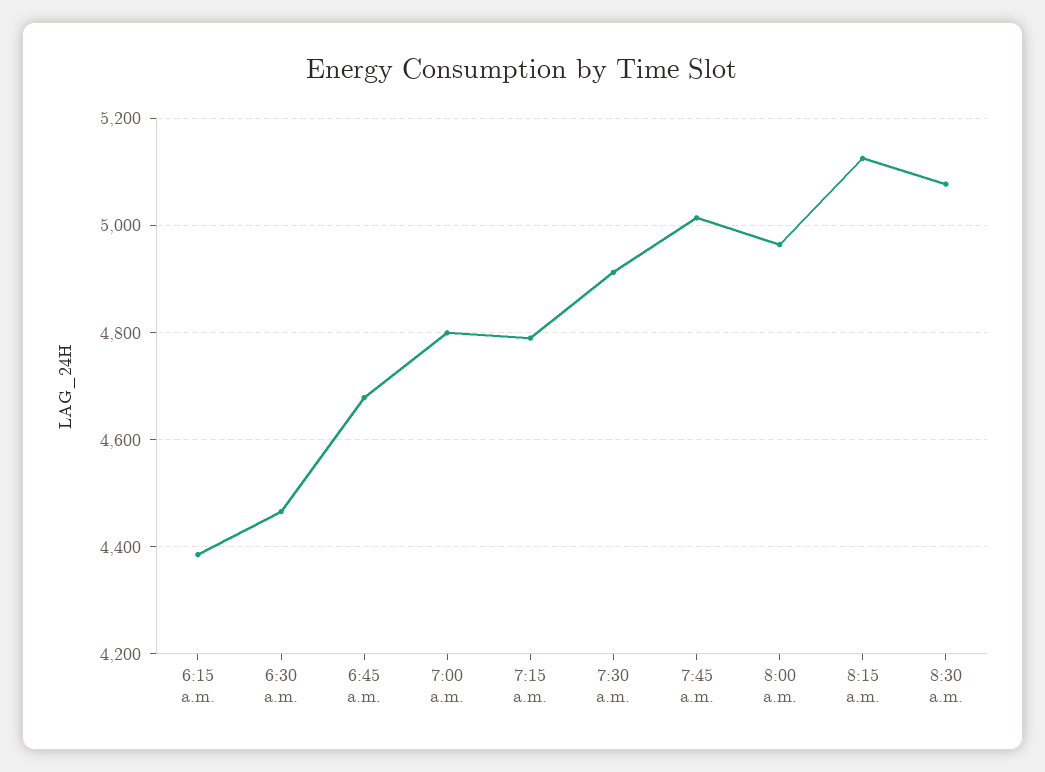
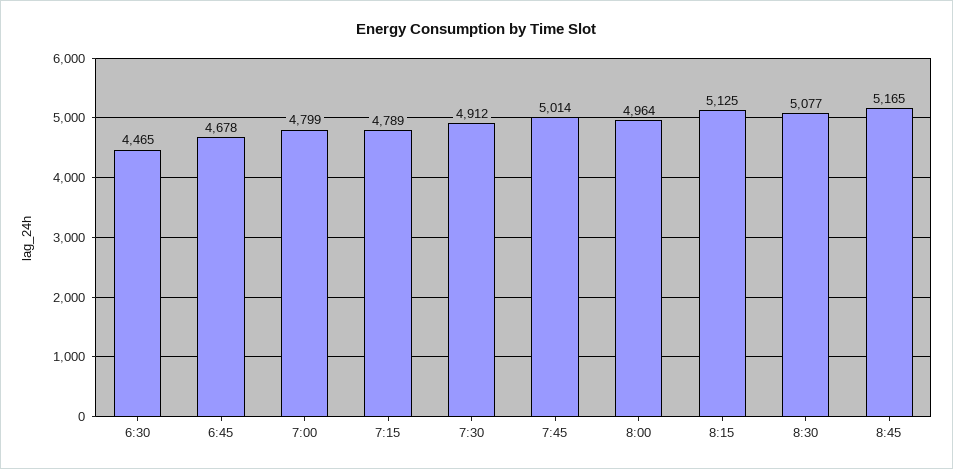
6:15 a.m.: 4380 -> none
8:45: none -> 5165

